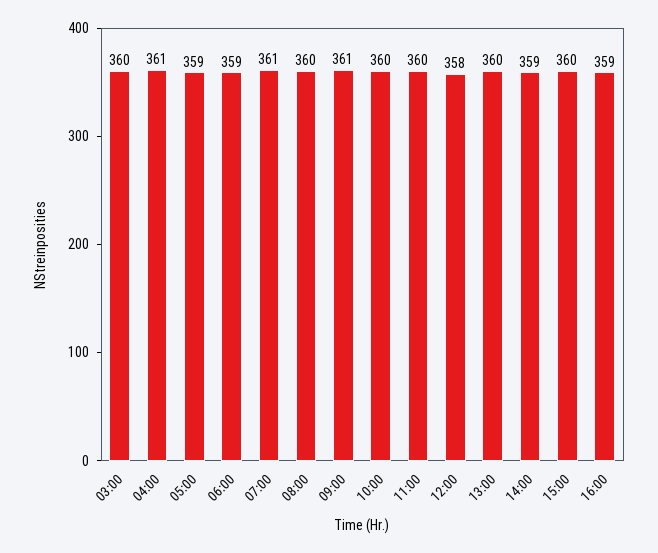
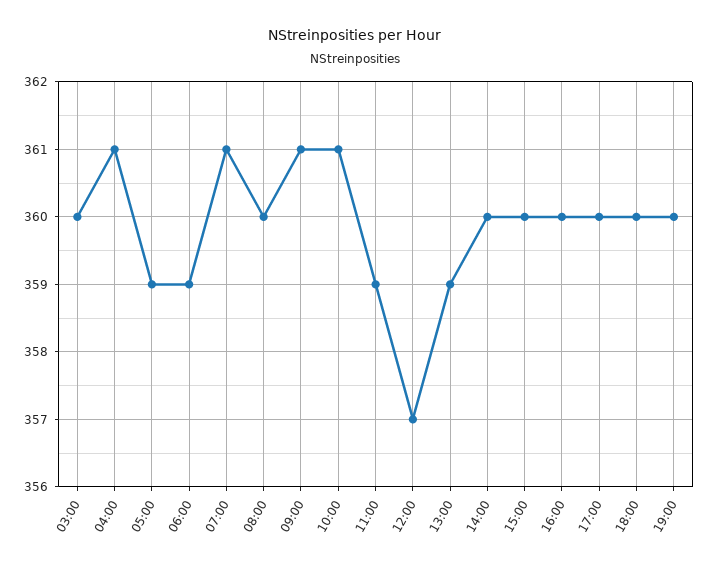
10:00: 360 -> 361
11:00: 360 -> 359
12:00: 358 -> 357
13:00: 360 -> 359
14:00: 359 -> 360
16:00: 359 -> 360
17:00: none -> 360
18:00: none -> 360
19:00: none -> 360

